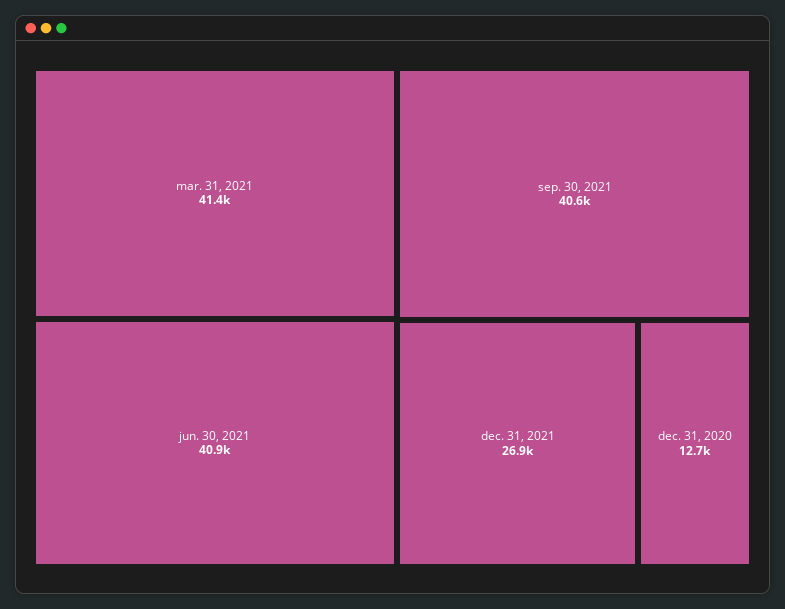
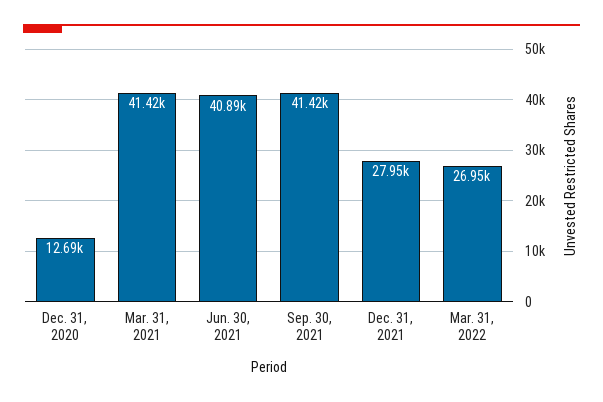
sep. 30, 2021: 40600 -> 41420
dec. 31, 2021: 26900 -> 27950
Mar. 31, 2022: none -> 26950

